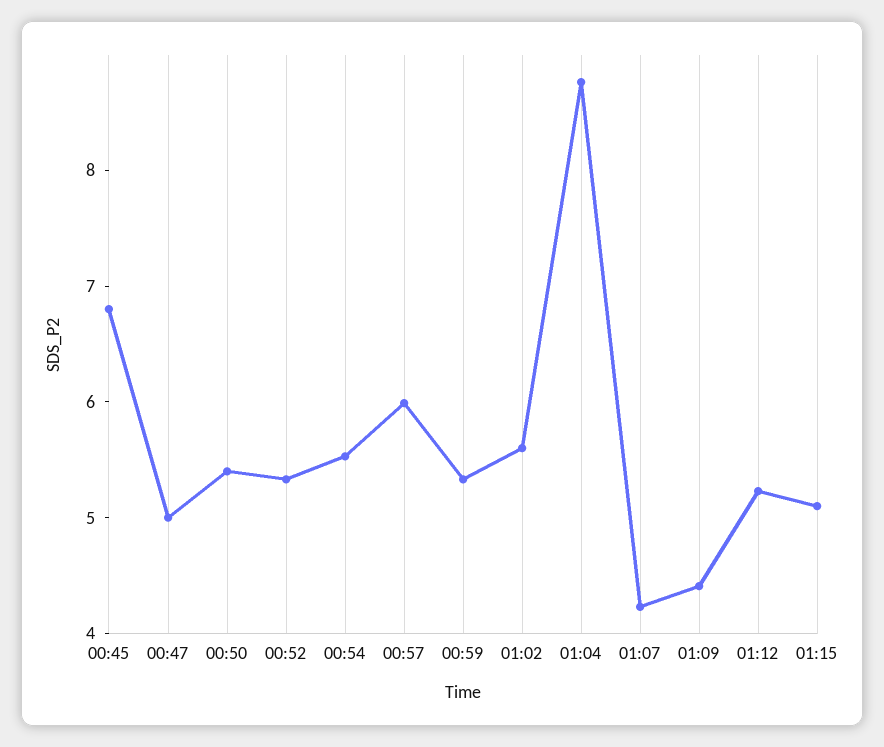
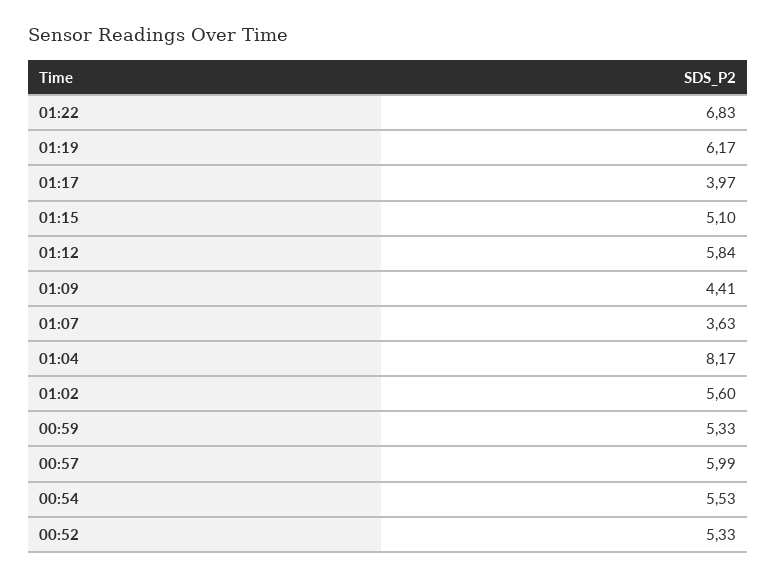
00:45: 6.8 -> none
00:47: 5 -> none
00:50: 5.4 -> none
01:04: 8.8 -> 8.17
01:07: 4.2 -> 3.63
01:12: 5.2 -> 5.84
01:22: none -> 6.83
01:19: none -> 6.17
01:17: none -> 3.97

